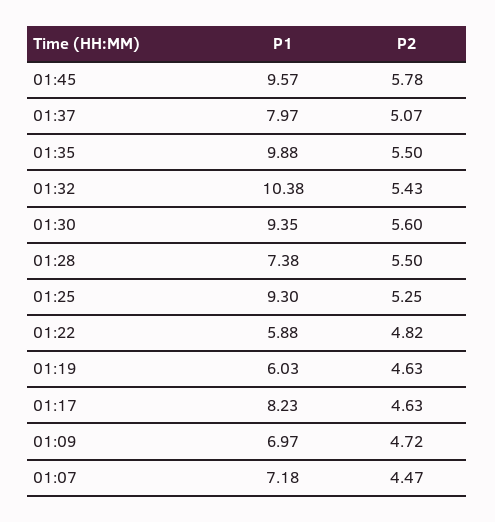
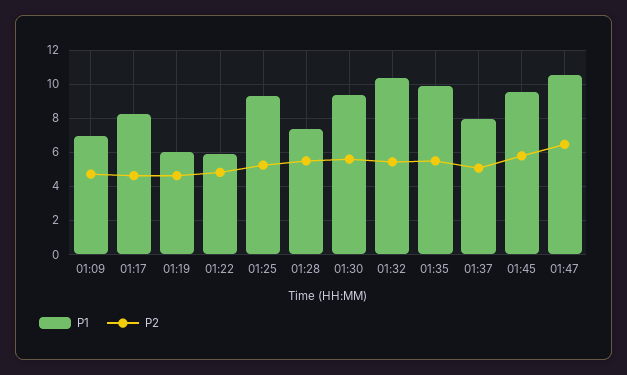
P1, 01:07: 7.18 -> none
P2, 01:07: 4.47 -> none
P1, 01:47: none -> 10.5
P2, 01:47: none -> 6.5

